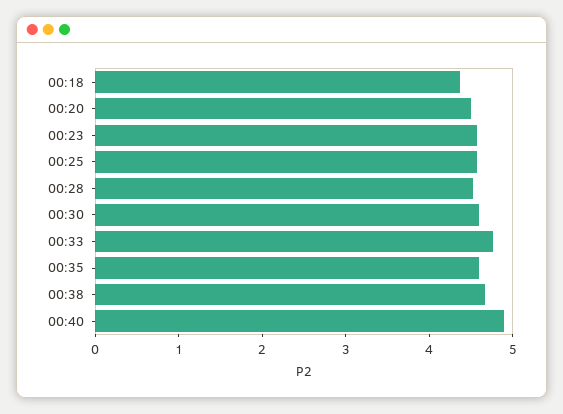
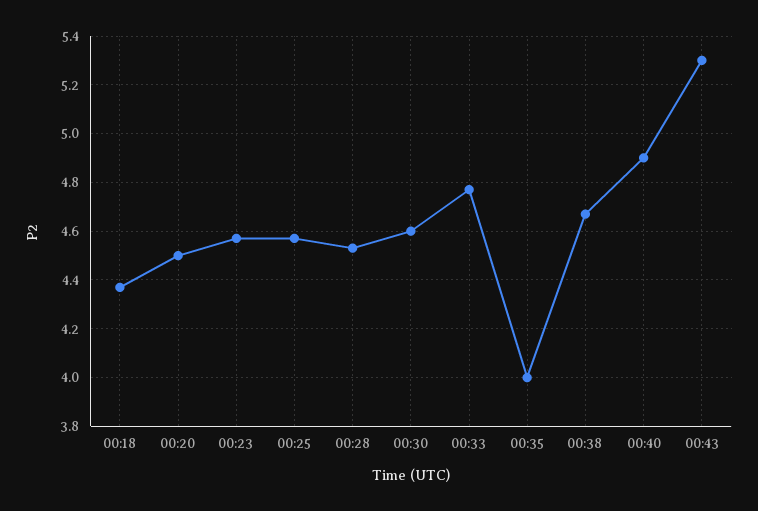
00:35: 4.6 -> 4
00:43: none -> 5.3

